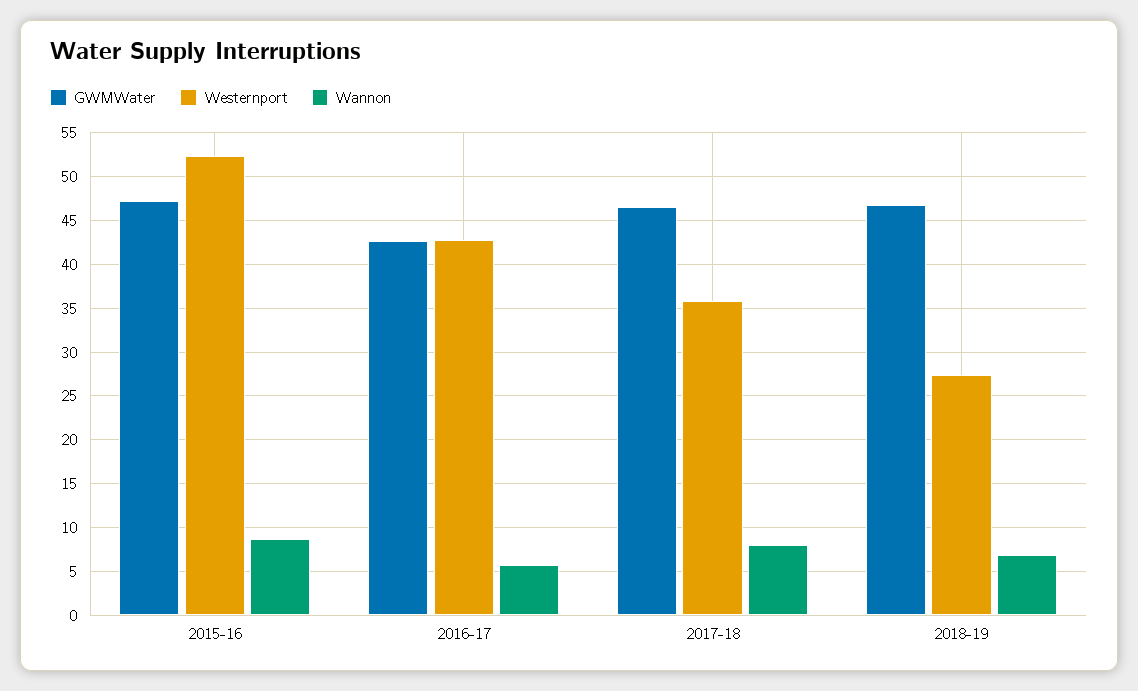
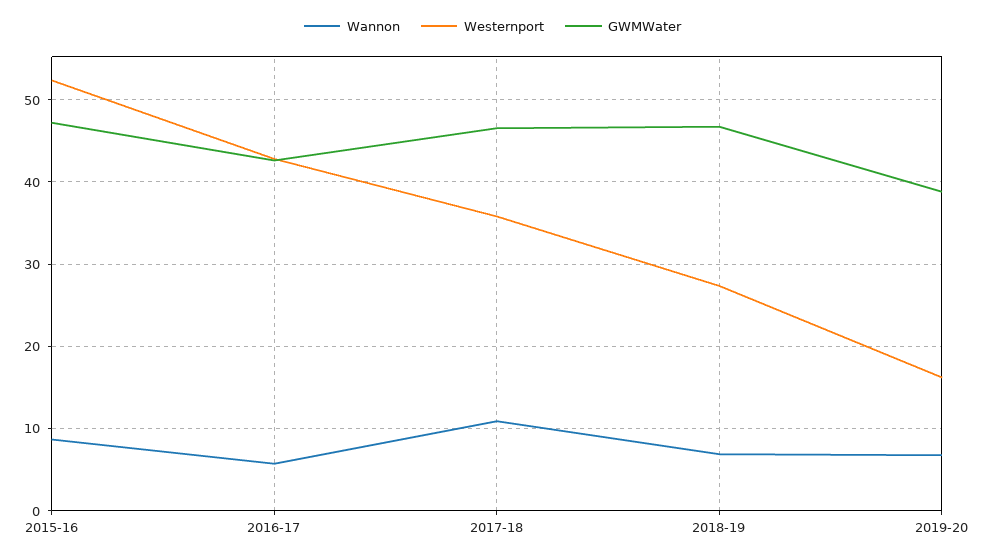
Wannon, 2017-18: 8 -> 11
Wannon, 2019-20: none -> 7
Westernport, 2019-20: none -> 16
GWMWater, 2019-20: none -> 39

